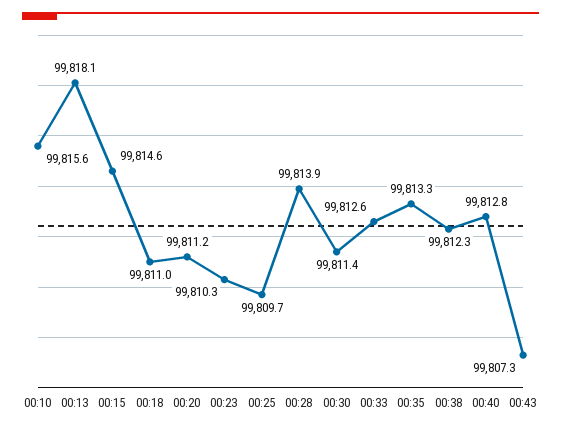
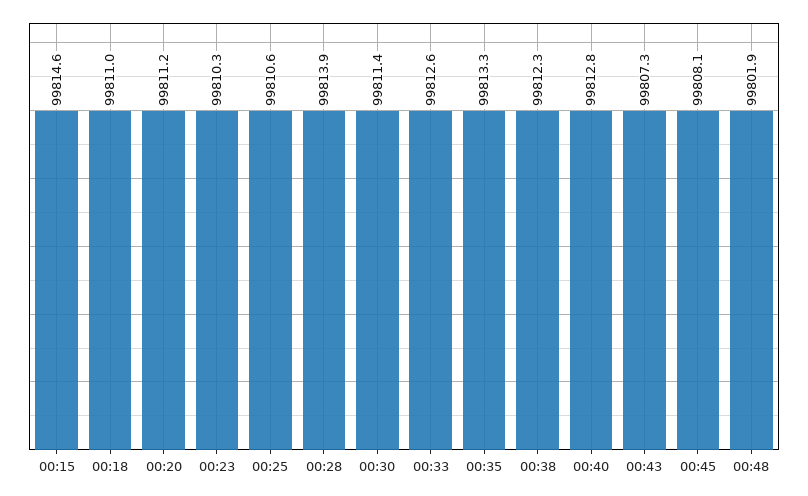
00:10: 99815.6 -> none
00:13: 99818.1 -> none
00:25: 99809.7 -> 99810.6
00:45: none -> 99808.1
00:48: none -> 99801.9

